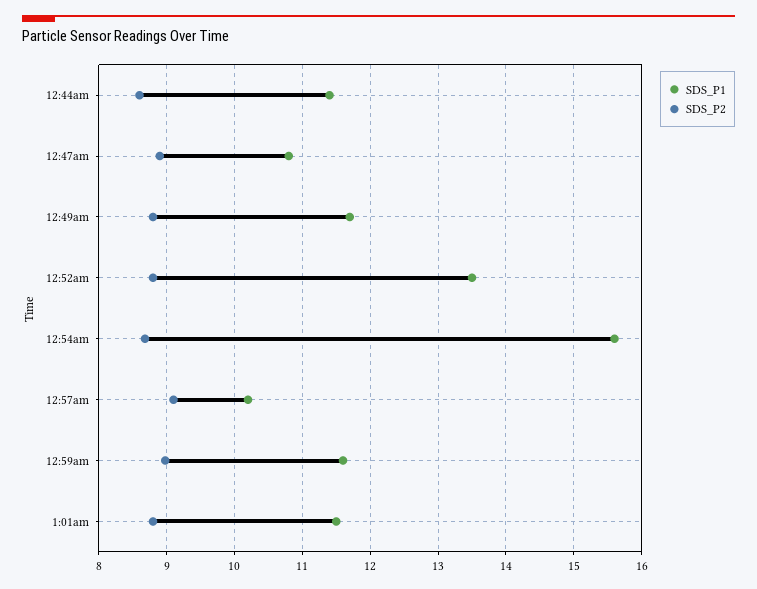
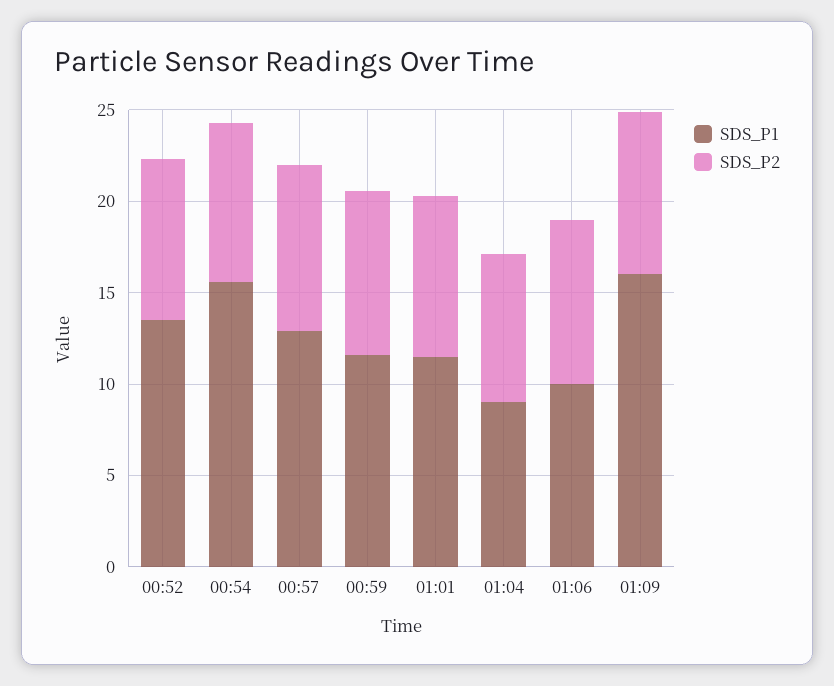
SDS_P1, 12:44am: 11.4 -> none
SDS_P2, 12:44am: 8.6 -> none
SDS_P1, 12:47am: 10.8 -> none
SDS_P2, 12:47am: 8.9 -> none
SDS_P1, 12:49am: 11.7 -> none
SDS_P2, 12:49am: 8.8 -> none
SDS_P1, 12:57am: 10.2 -> 13
SDS_P1, 01:04: none -> 9
SDS_P2, 01:04: none -> 8
SDS_P1, 01:06: none -> 10
SDS_P2, 01:06: none -> 9
SDS_P1, 01:09: none -> 16
SDS_P2, 01:09: none -> 9

